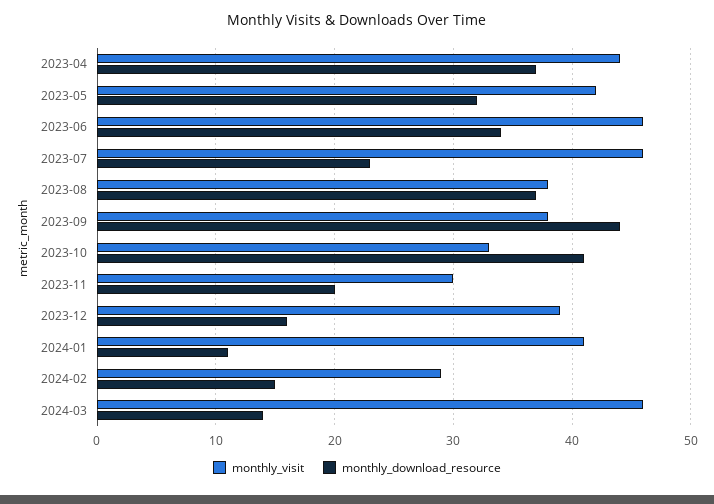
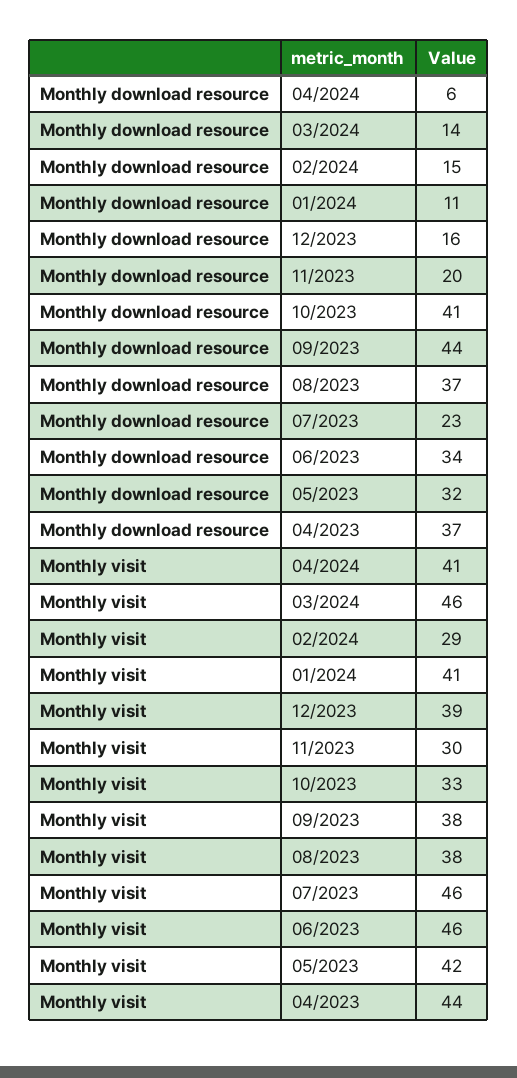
monthly_download_resource, 04/2024: none -> 6
monthly_visit, 04/2024: none -> 41

